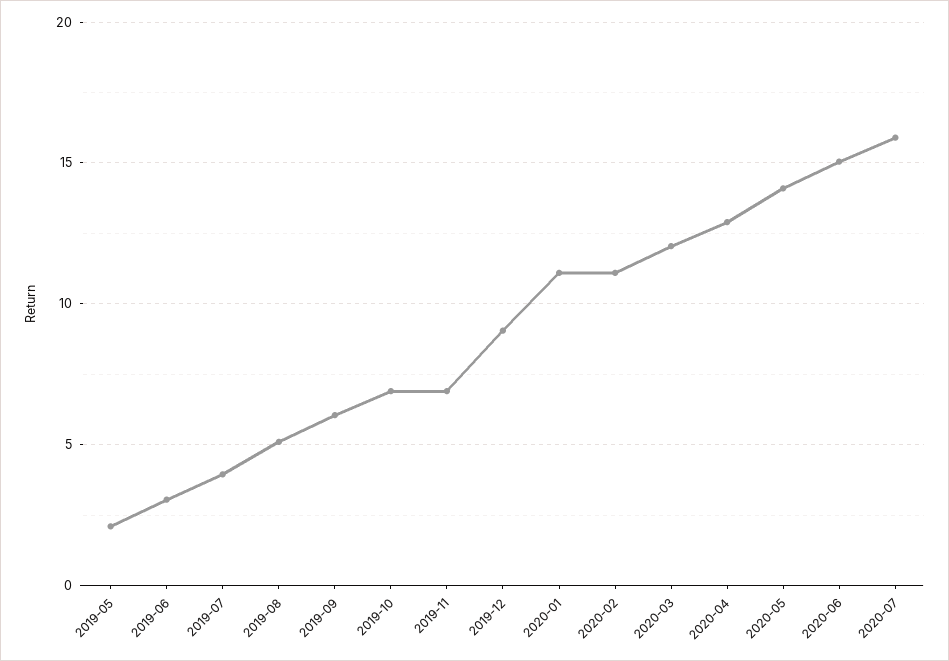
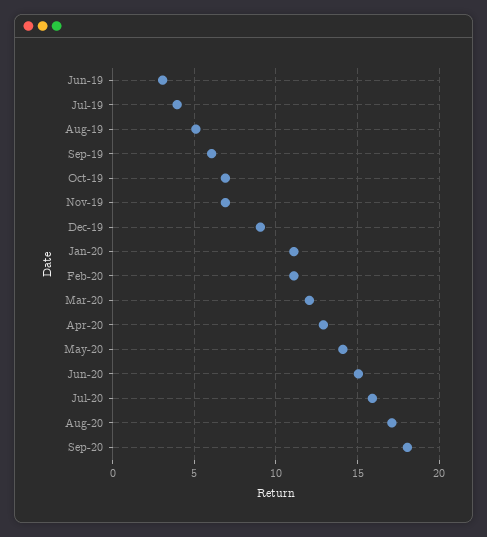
2019-05: 2 -> none
Aug-20: none -> 17
Sep-20: none -> 18

